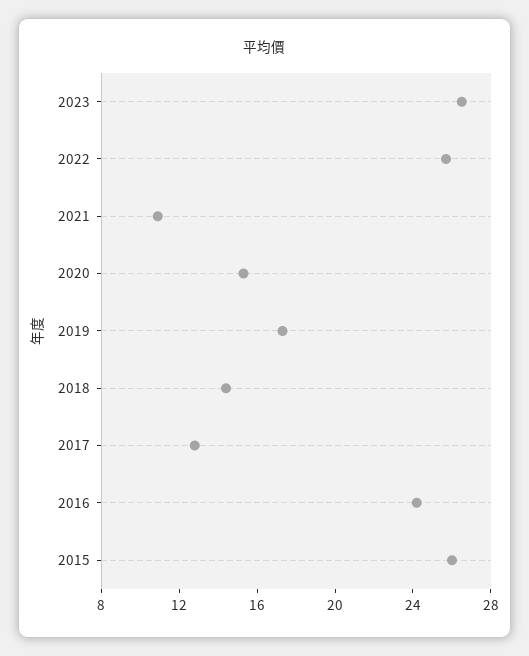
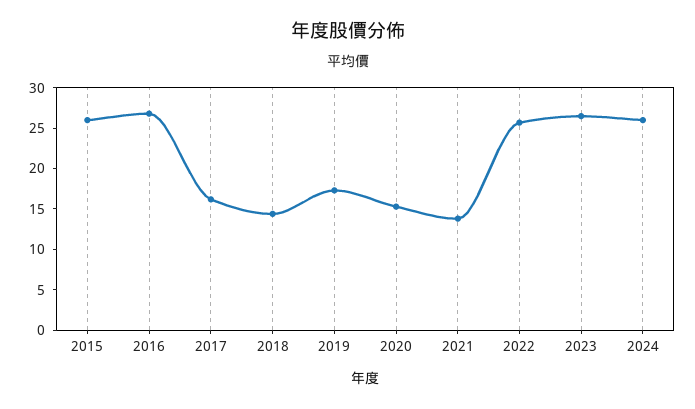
2021: 11 -> 14
2017: 13 -> 16
2016: 24 -> 27
2024: none -> 26

